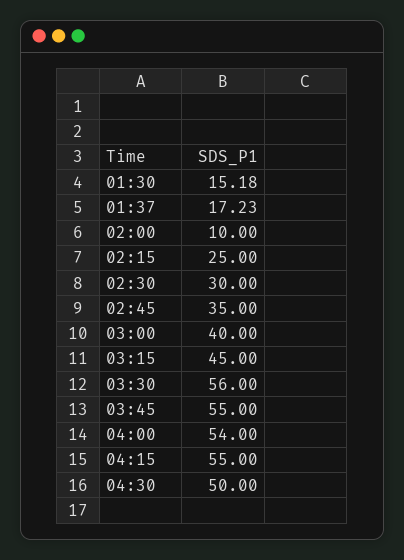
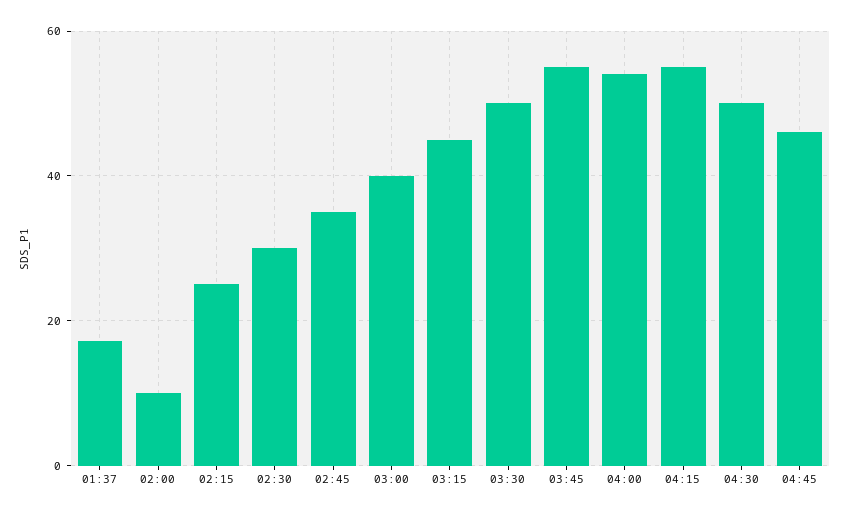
01:30: 15.18 -> none
03:30: 56 -> 50
04:45: none -> 46

